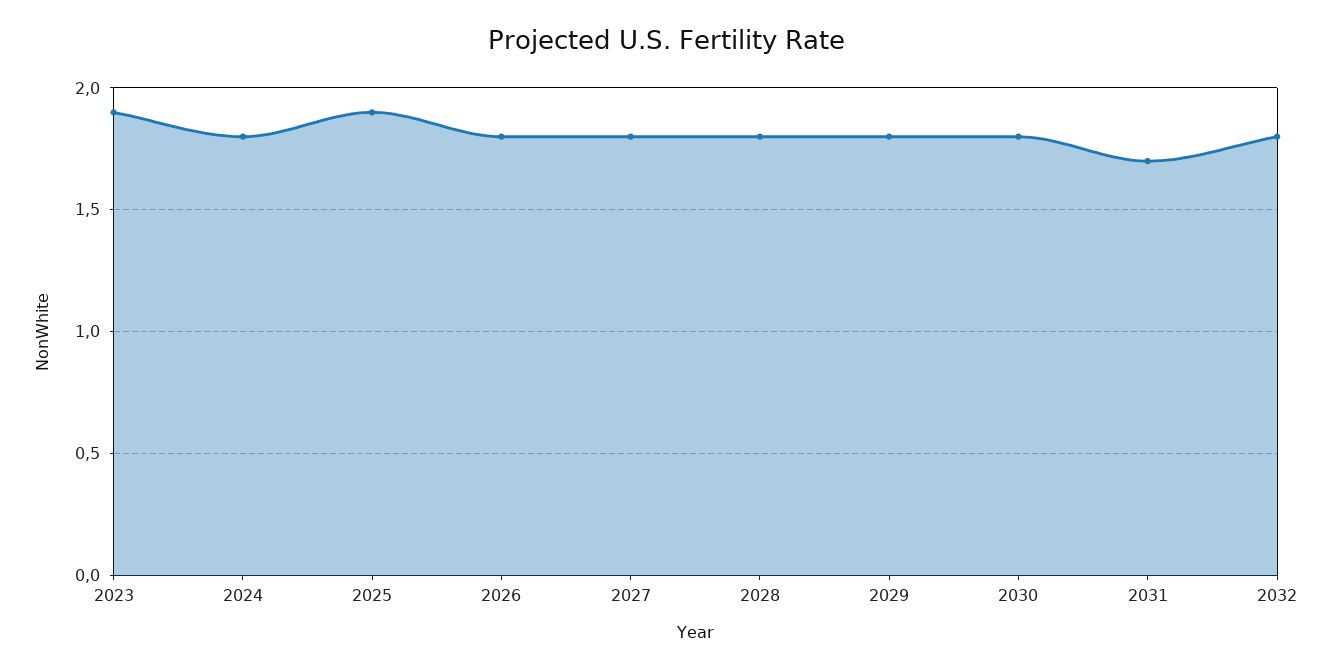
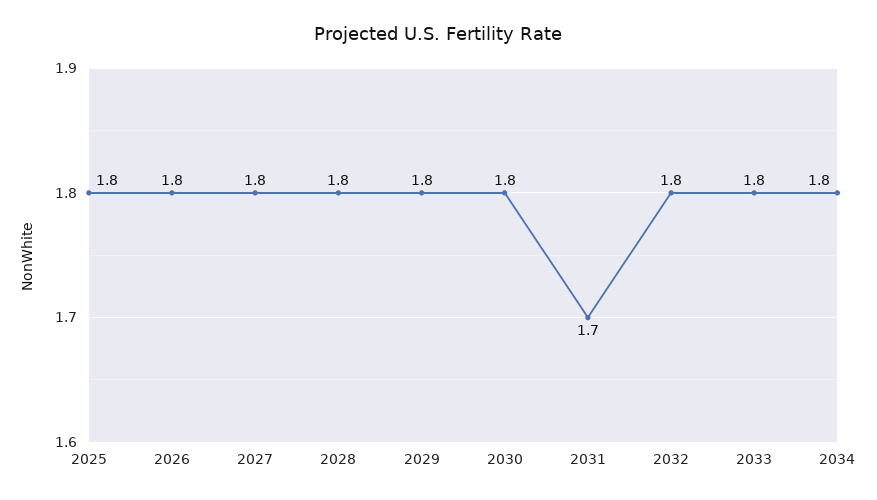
2023: 1.9 -> none
2024: 1.8 -> none
2025: 1.9 -> 1.8
2033: none -> 1.8
2034: none -> 1.8

